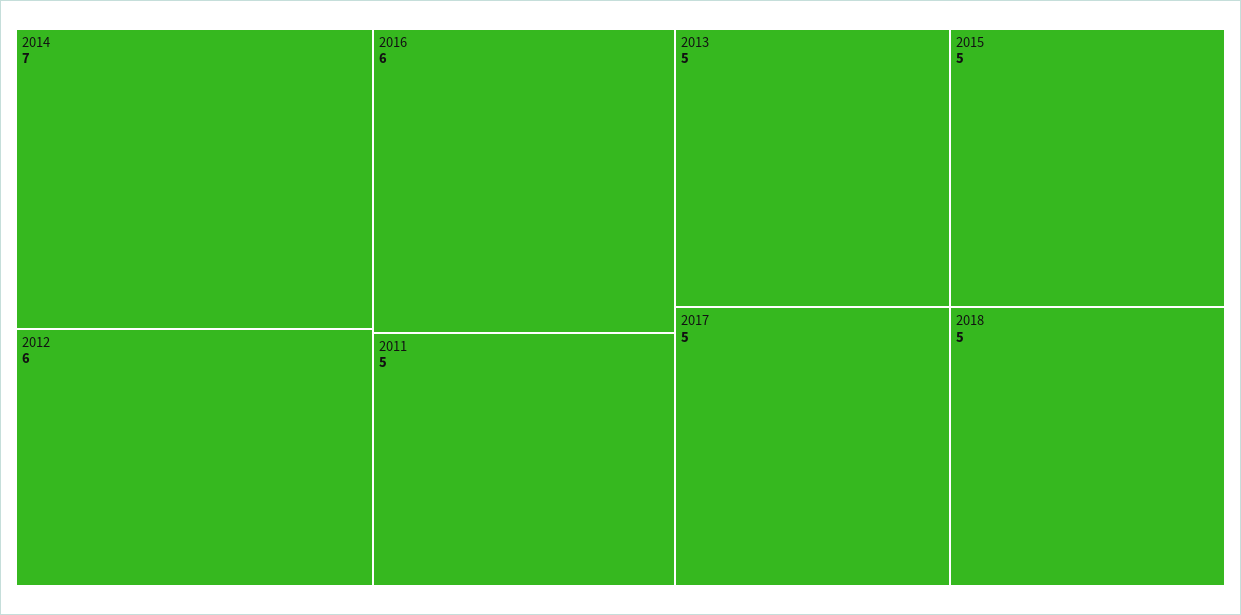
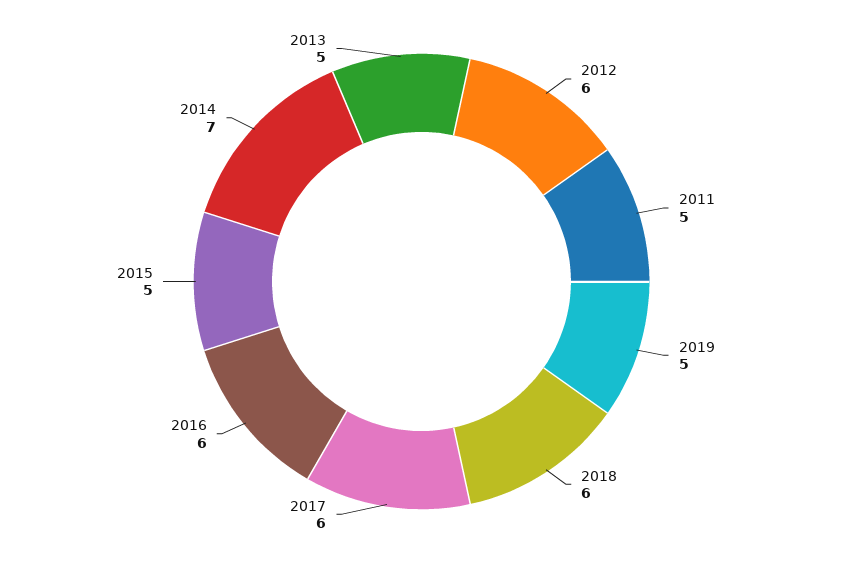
2017: 5 -> 6
2018: 5 -> 6
2019: none -> 5

